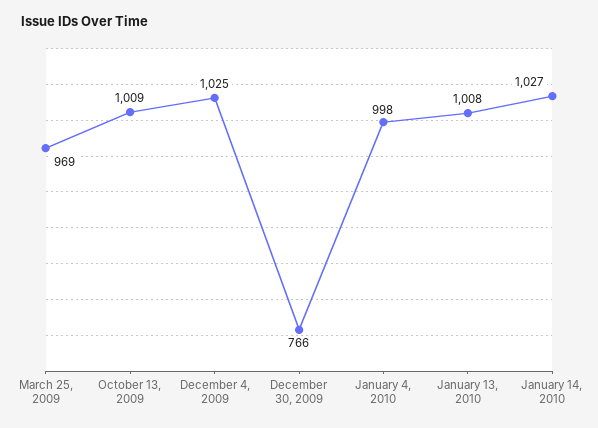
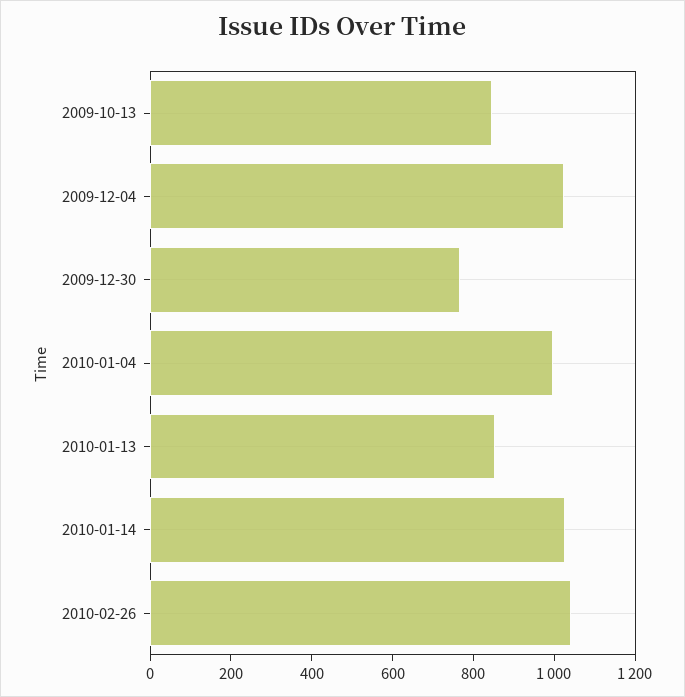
March 25, 2009: 969 -> none
October 13, 2009: 1009 -> 850
January 13, 2010: 1008 -> 850
2010-02-26: none -> 1050

